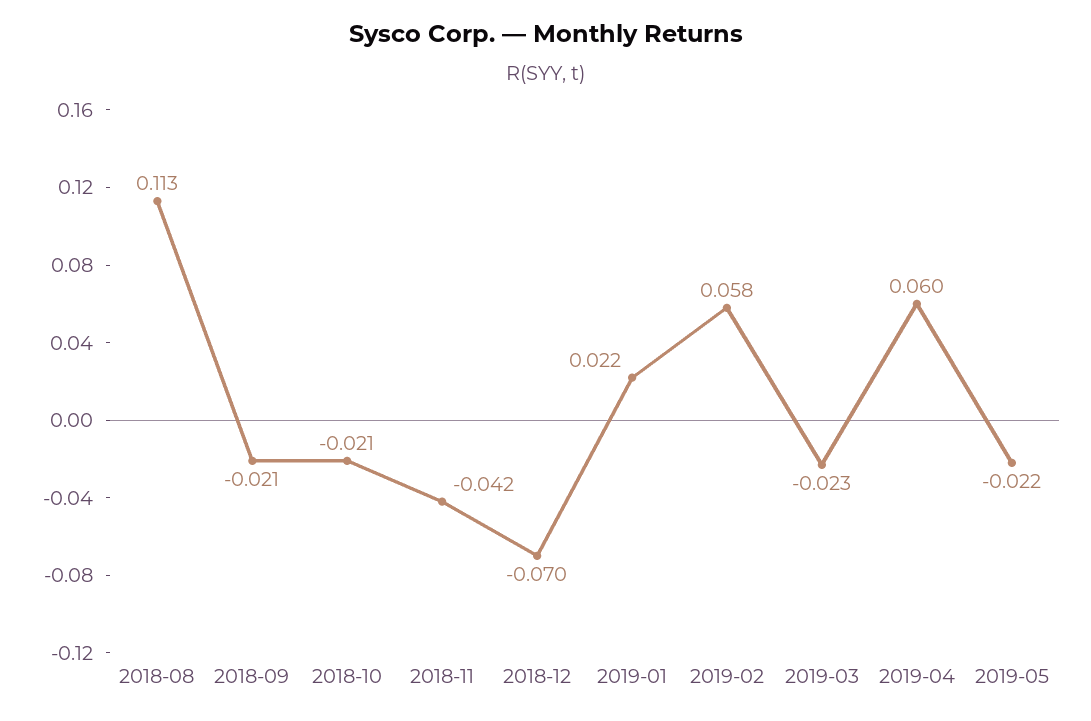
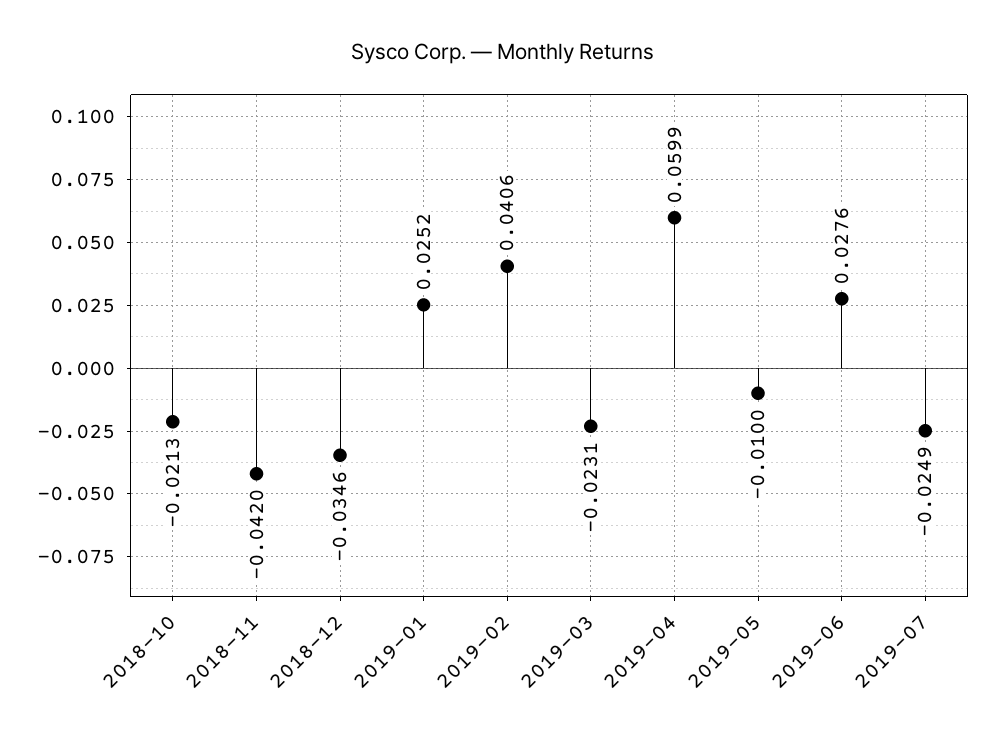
2018-08: 0.113 -> none
2018-09: -0.021 -> none
2018-12: -0.07 -> -0.0346
2019-01: 0.022 -> 0.0252
2019-02: 0.058 -> 0.0406
2019-05: -0.022 -> -0.01
2019-06: none -> 0.0276
2019-07: none -> -0.0249

